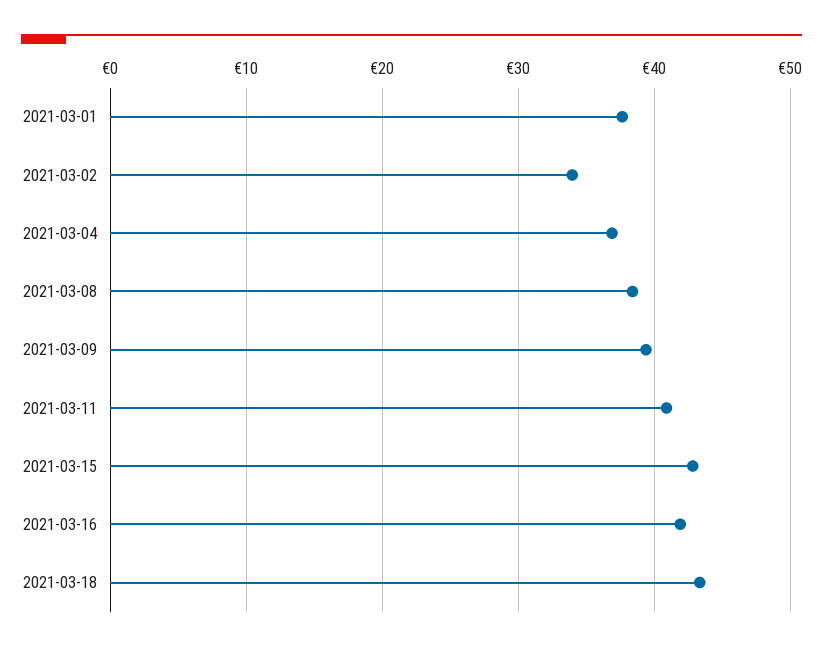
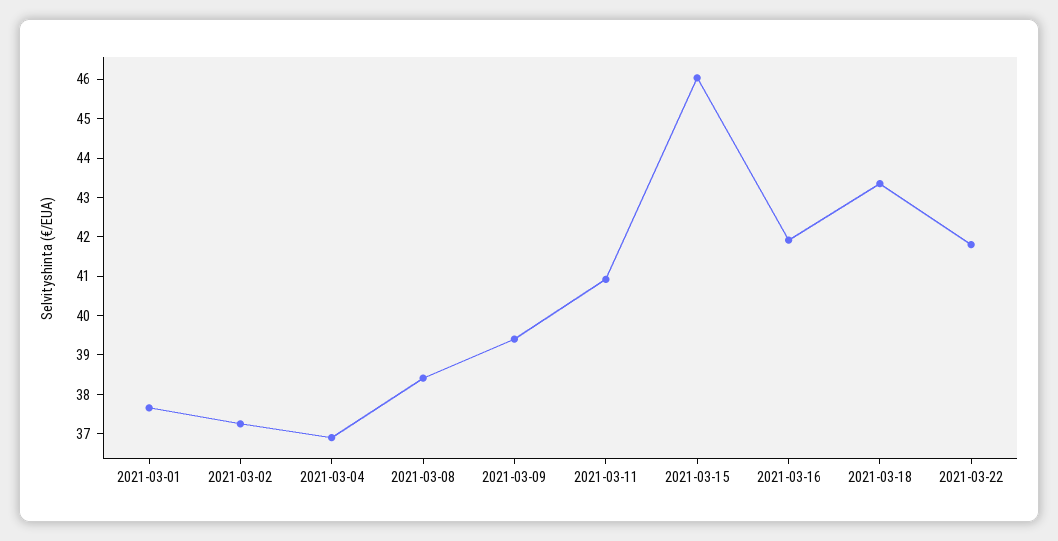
2021-03-02: 34 -> 37.25
2021-03-15: 43 -> 46
2021-03-22: none -> 41.75

